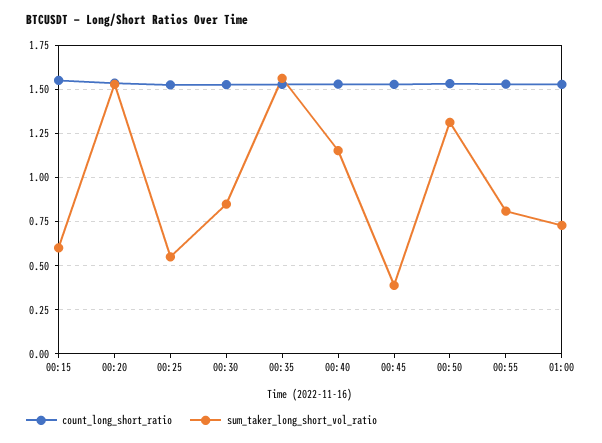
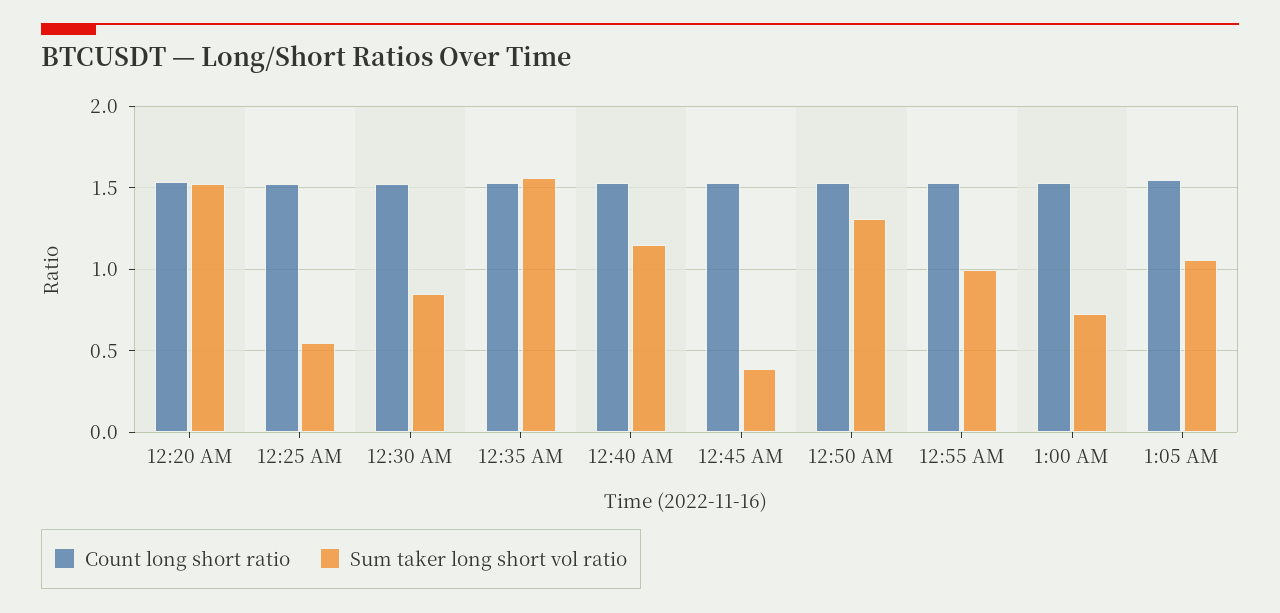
count_long_short_ratio, 00:15: 1.55 -> none
sum_taker_long_short_vol_ratio, 00:15: 0.6 -> none
sum_taker_long_short_vol_ratio, 00:55: 0.8 -> 1
count_long_short_ratio, 1:05 AM: none -> 1.55
sum_taker_long_short_vol_ratio, 1:05 AM: none -> 1.05

